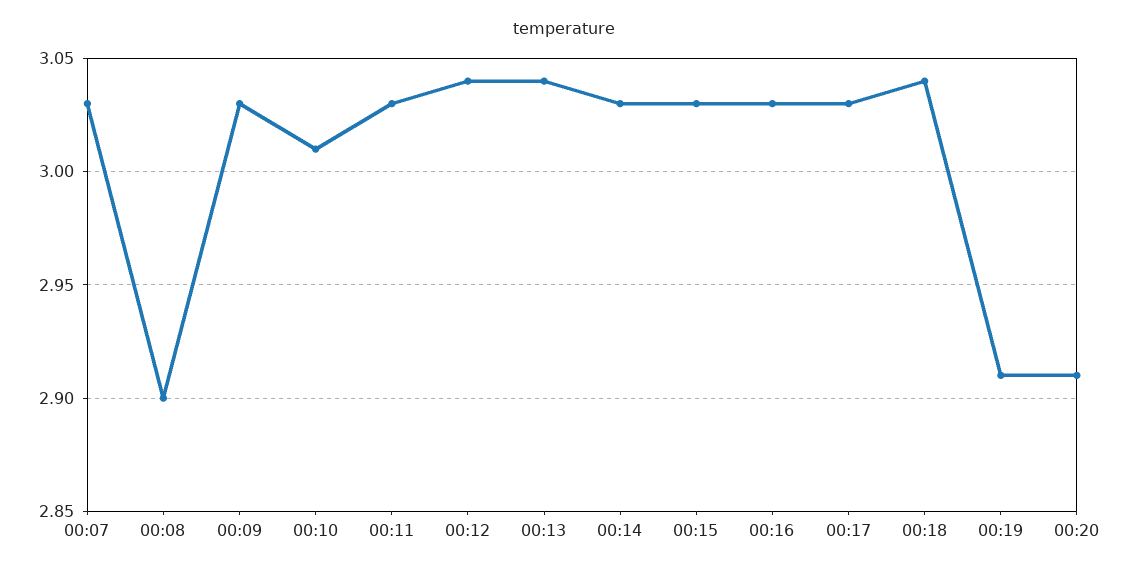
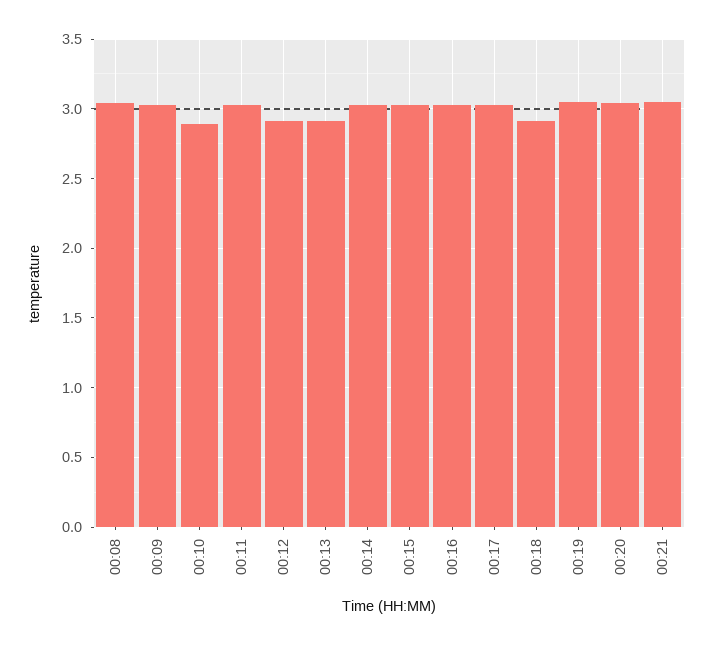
00:07: 3.03 -> none
00:08: 2.9 -> 3.05
00:10: 3.01 -> 2.9
00:12: 3.04 -> 2.9
00:13: 3.04 -> 2.9
00:18: 3.04 -> 2.9
00:19: 2.91 -> 3.05
00:20: 2.91 -> 3.05
00:21: none -> 3.05

